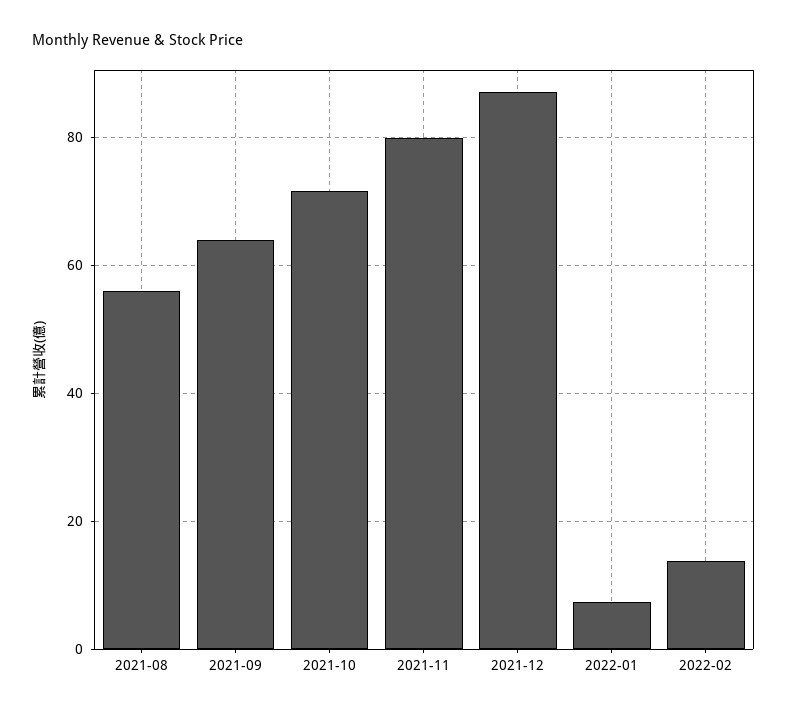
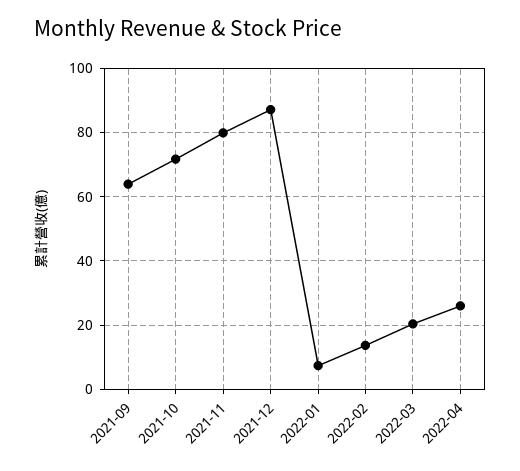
2021-08: 56 -> none
2022-03: none -> 20
2022-04: none -> 26

